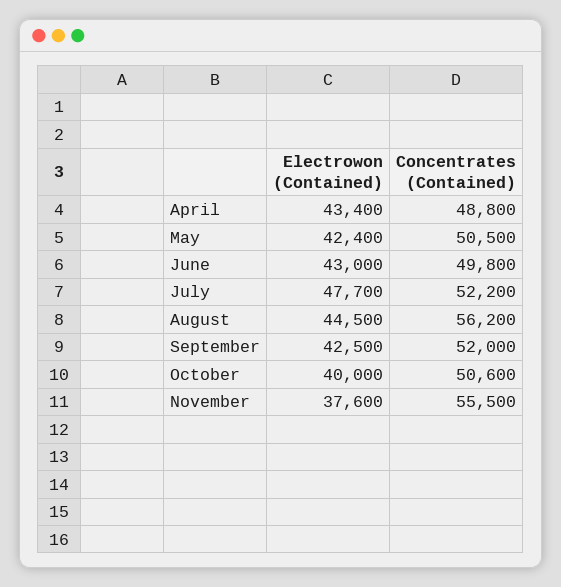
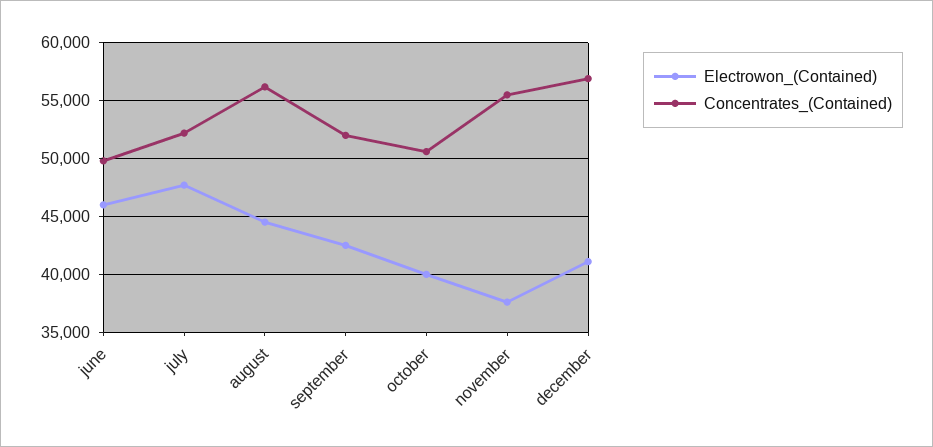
Electrowon (Contained), April: 43400 -> none
Concentrates (Contained), April: 48800 -> none
Electrowon (Contained), May: 42400 -> none
Concentrates (Contained), May: 50500 -> none
Electrowon (Contained), June: 43000 -> 46000
Electrowon (Contained), december: none -> 41000
Concentrates (Contained), december: none -> 57000

